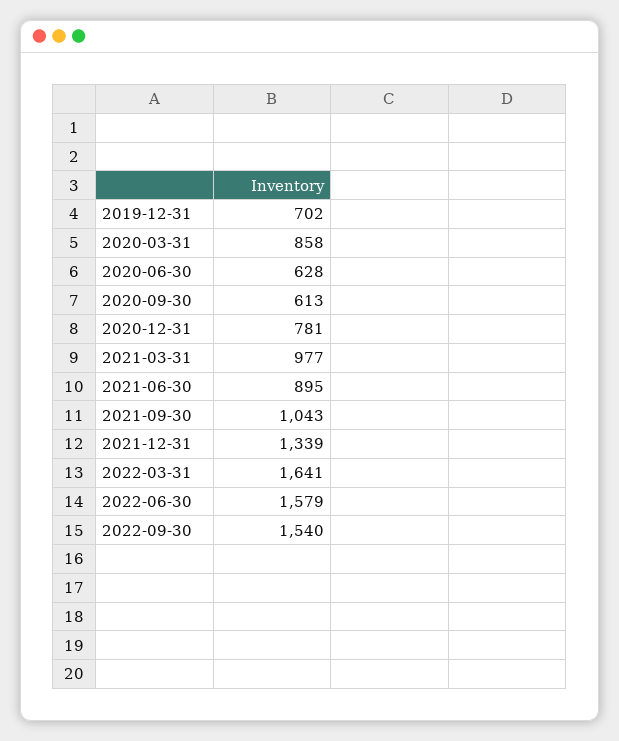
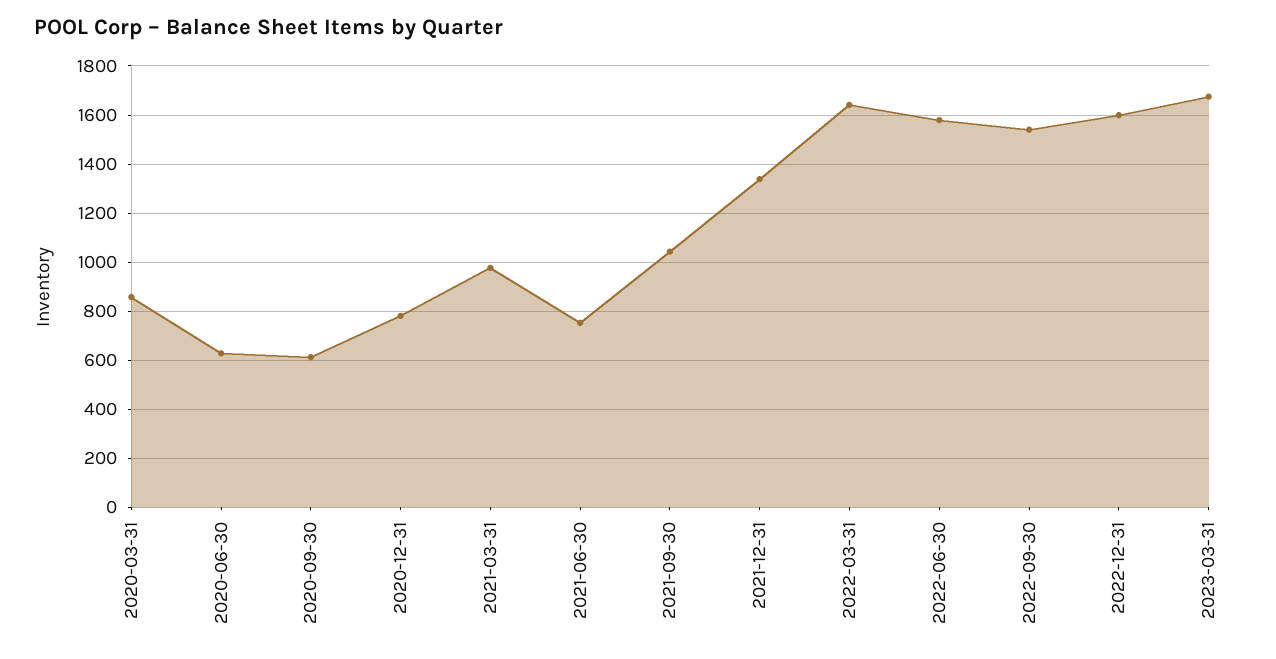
2019-12-31: 702 -> none
2021-06-30: 895 -> 750
2022-12-31: none -> 1600
2023-03-31: none -> 1675

